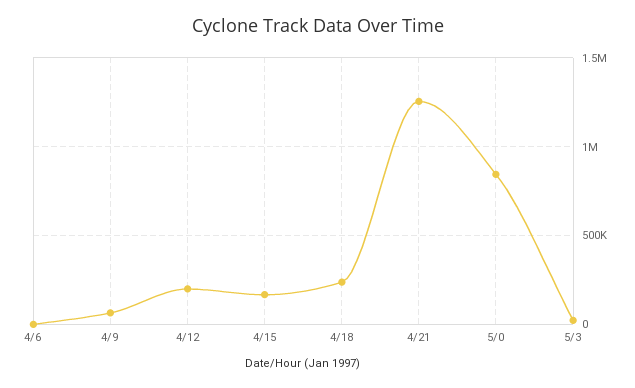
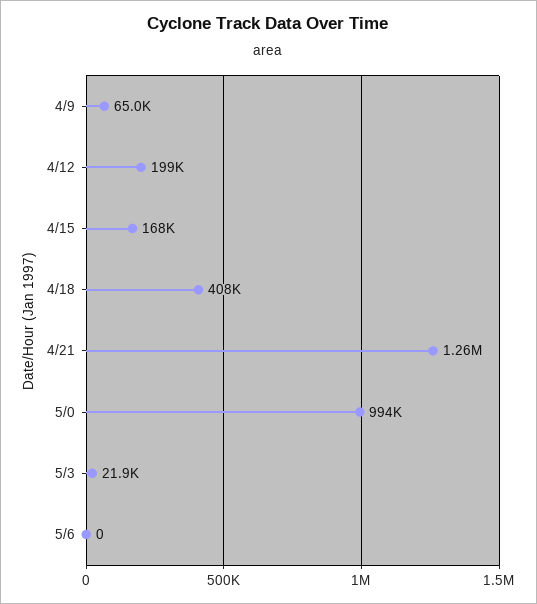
4/6: 0 -> none
4/18: 250000 -> 408000
5/0: 850000 -> 994000
5/6: none -> 0

